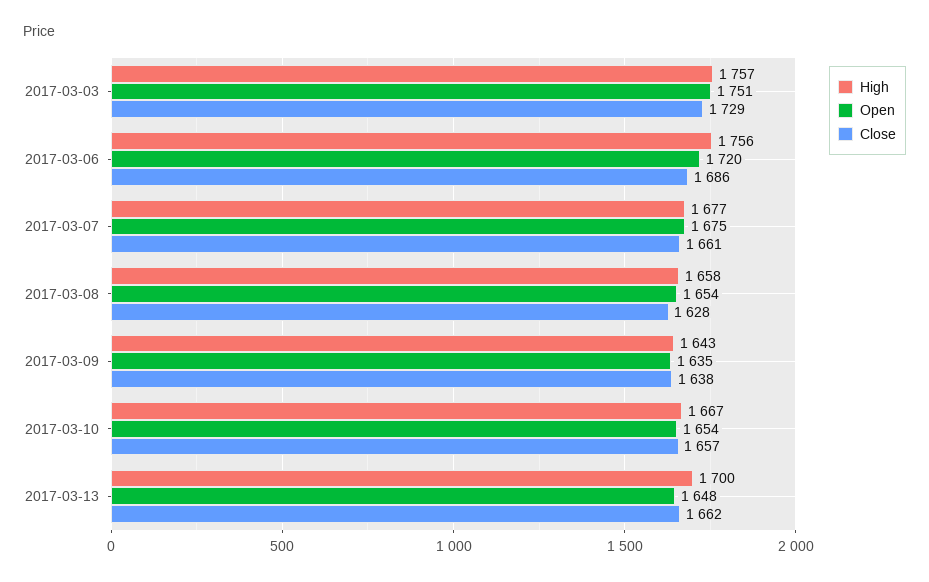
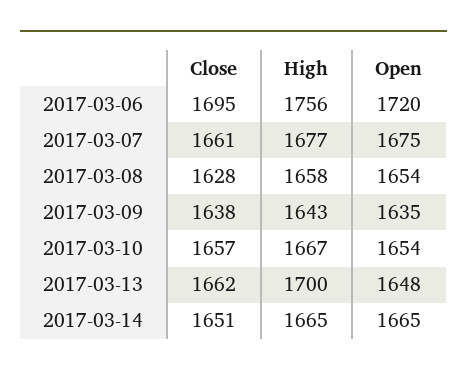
High, 2017-03-03: 1757 -> none
Open, 2017-03-03: 1751 -> none
Close, 2017-03-03: 1729 -> none
Close, 2017-03-06: 1686 -> 1695
Close, 2017-03-14: none -> 1651
High, 2017-03-14: none -> 1665
Open, 2017-03-14: none -> 1665

